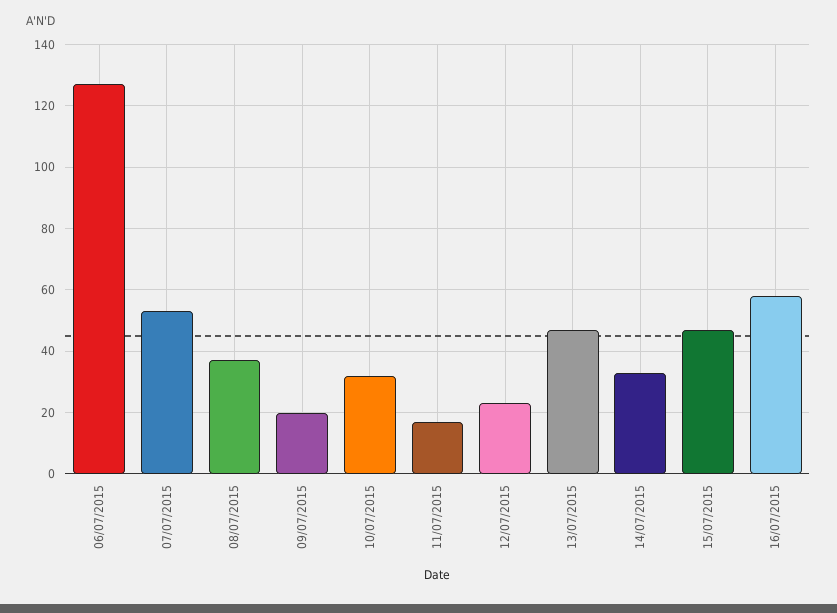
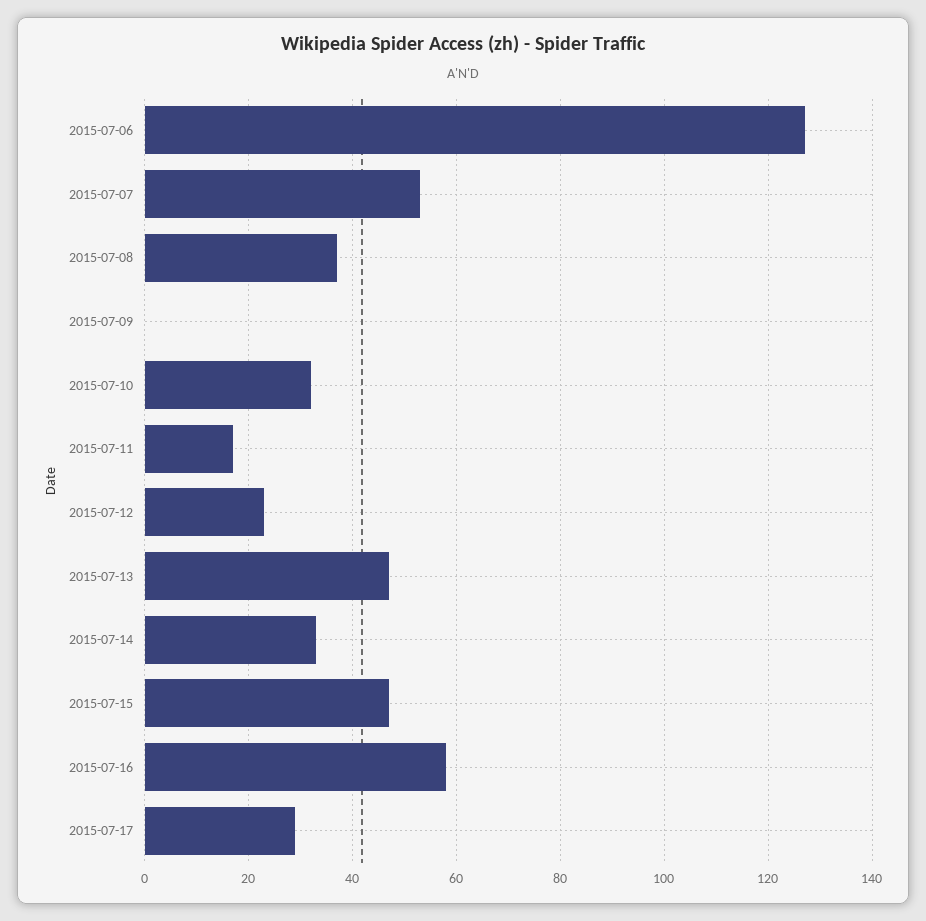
09/07/2015: 20 -> 0
2015-07-17: none -> 30

